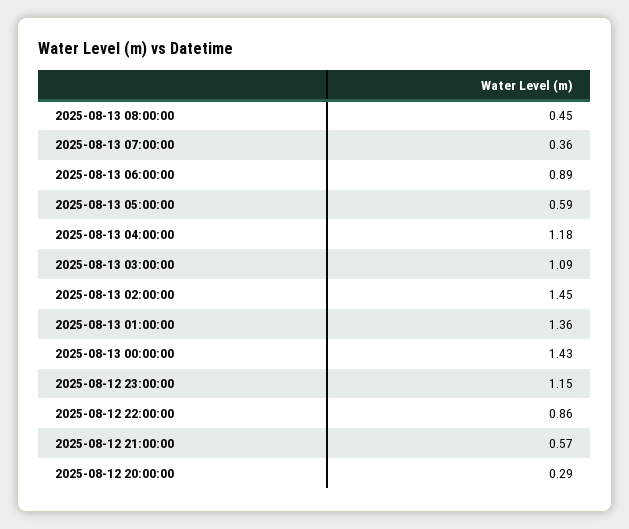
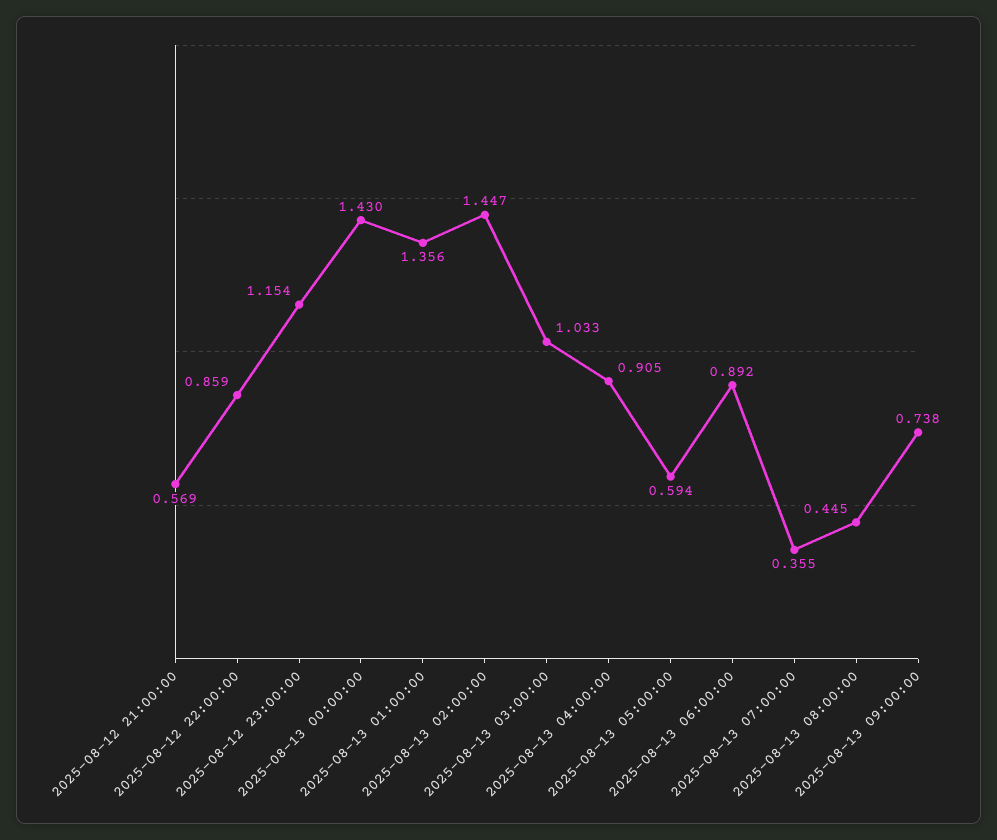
2025-08-13 04:00:00: 1.18 -> 0.905
2025-08-13 03:00:00: 1.09 -> 1.033
2025-08-12 20:00:00: 0.29 -> none
2025-08-13 09:00:00: none -> 0.738

